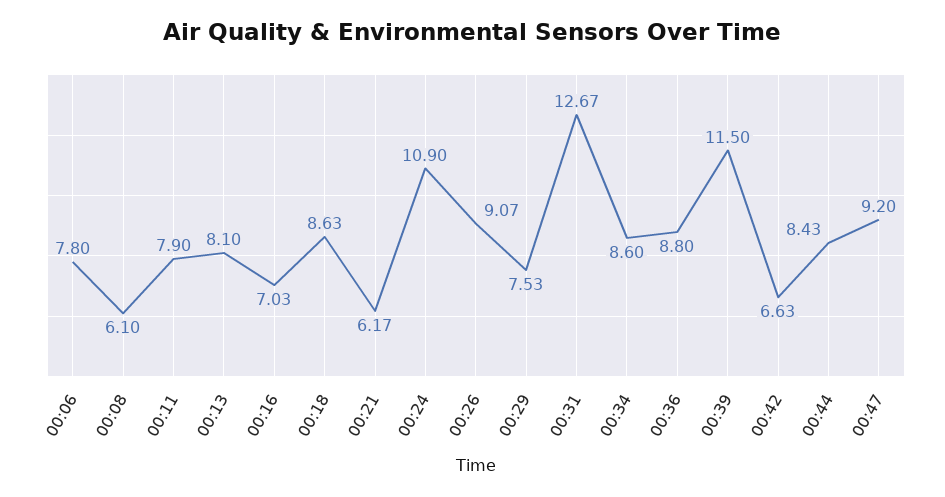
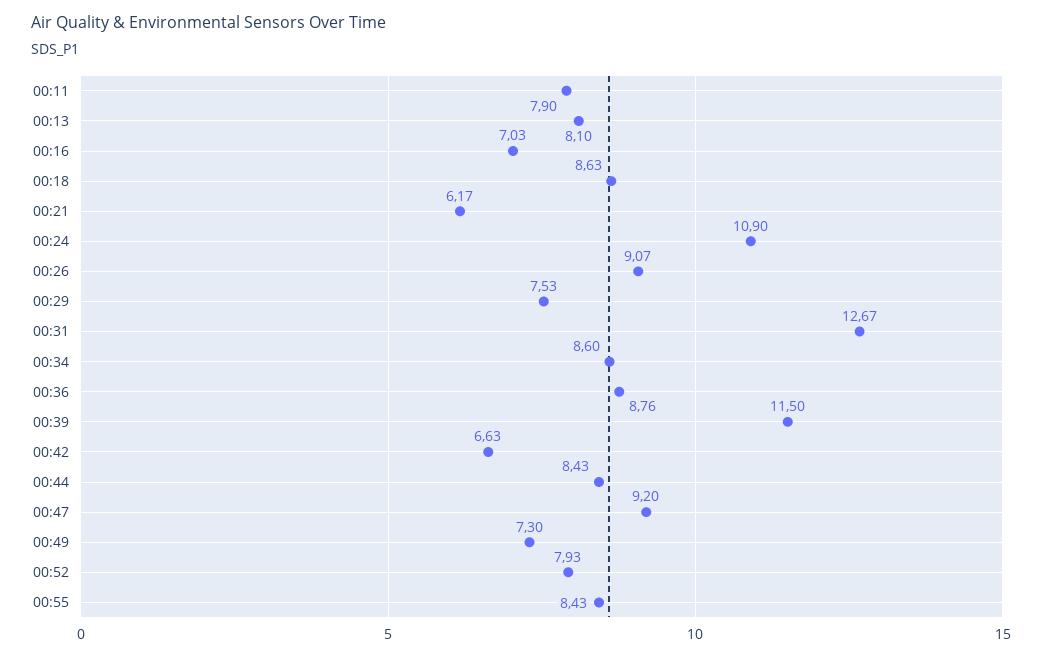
00:06: 7.8 -> none
00:08: 6.1 -> none
00:36: 8.8 -> 8.76
00:49: none -> 7.3
00:52: none -> 7.93
00:55: none -> 8.43

